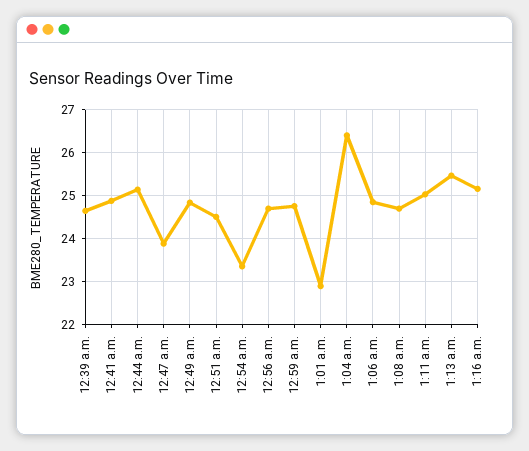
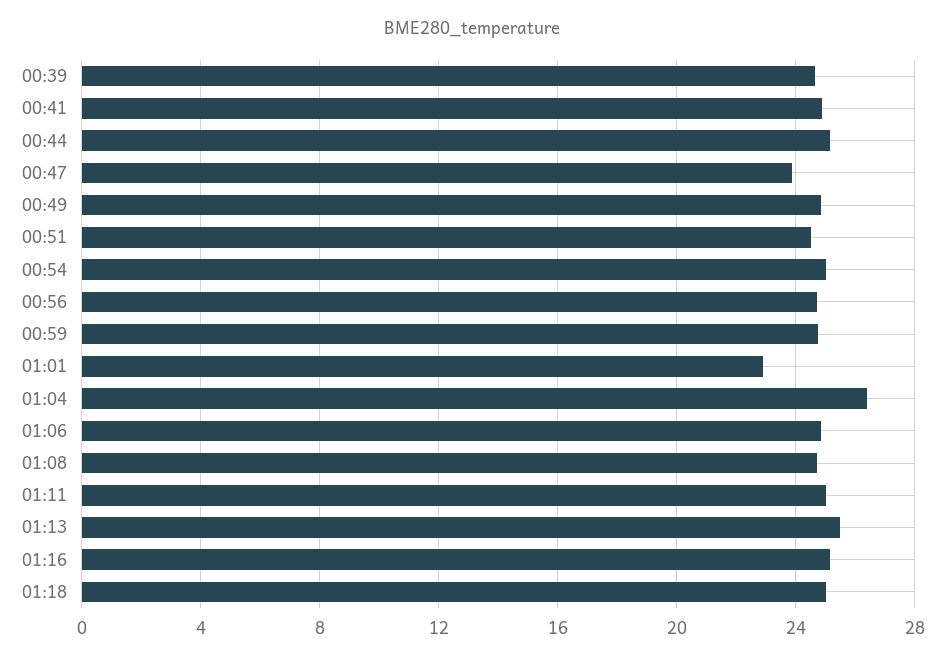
12:54 a.m.: 23.4 -> 25
01:18: none -> 25

